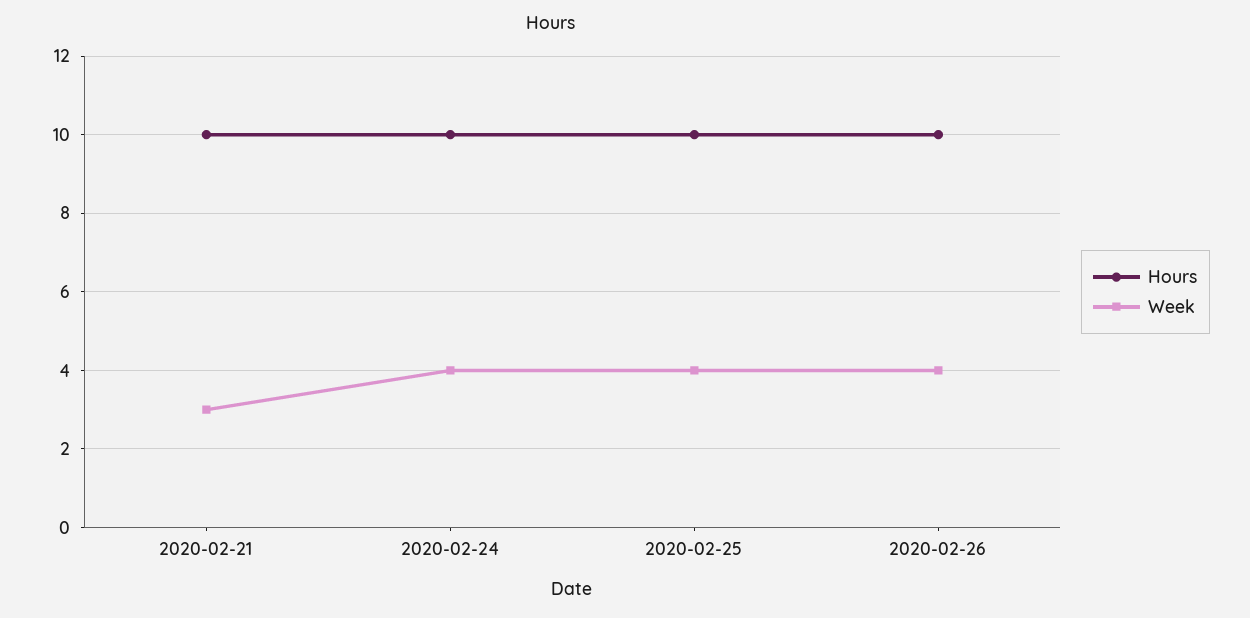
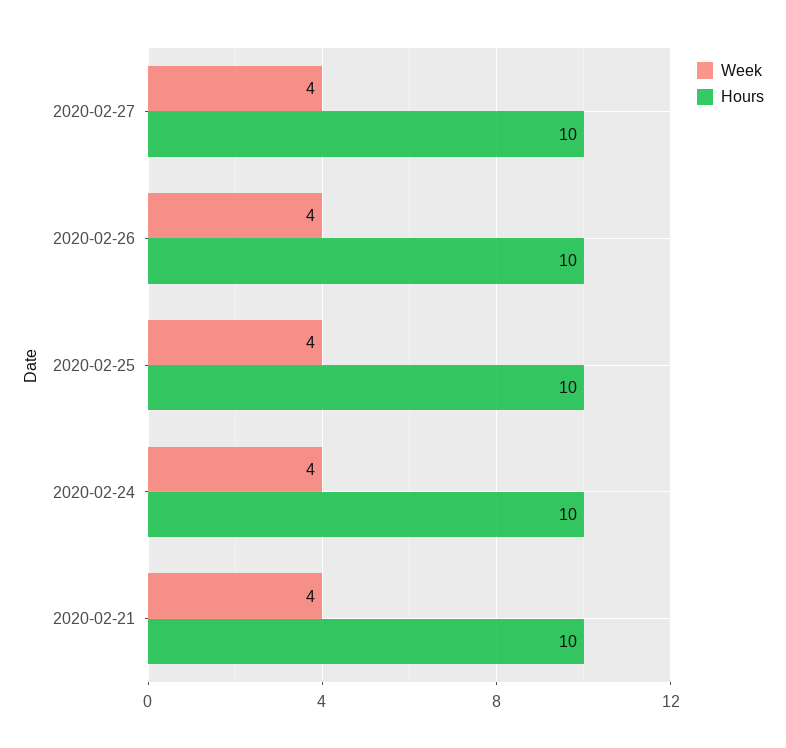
Week, 2020-02-21: 3 -> 4
Week, 2020-02-27: none -> 4
Hours, 2020-02-27: none -> 10

